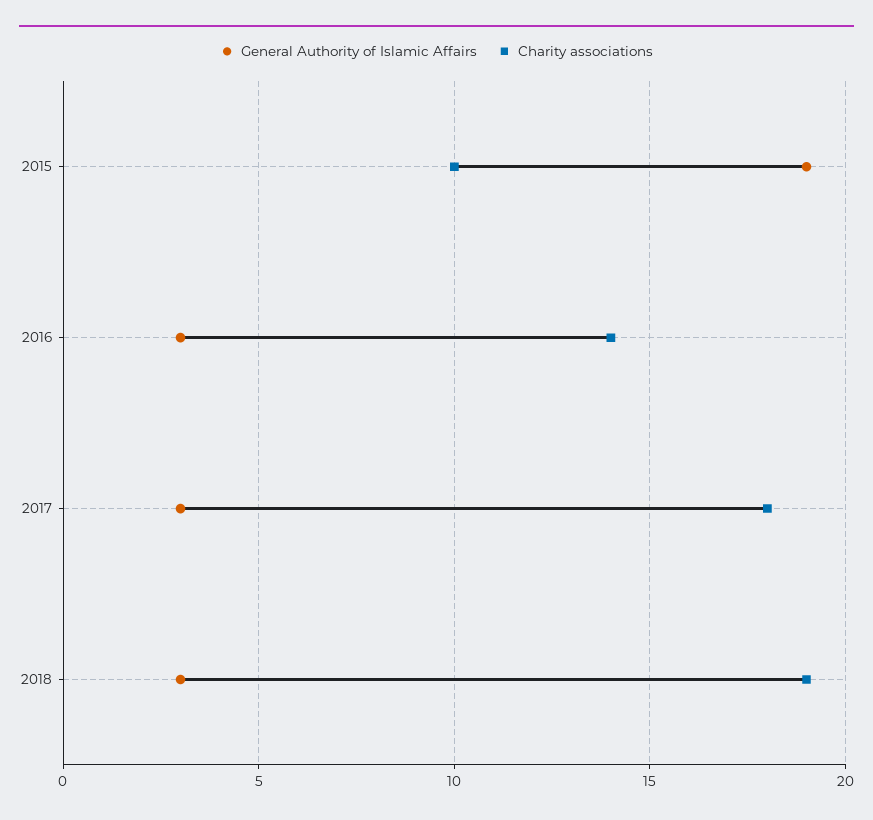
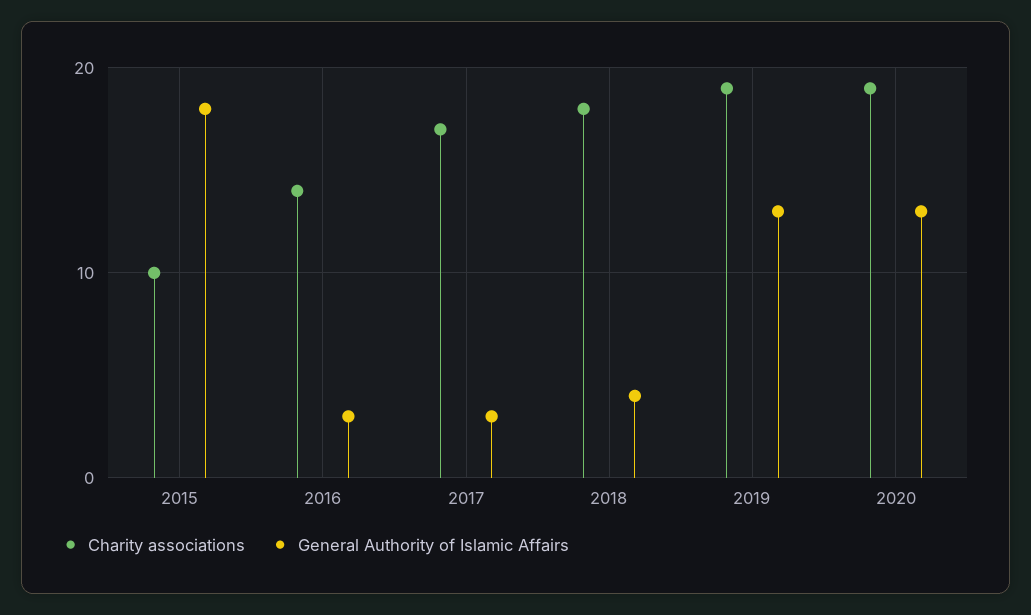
General Authority of Islamic Affairs, 2015: 19 -> 18
Charity associations, 2017: 18 -> 17
General Authority of Islamic Affairs, 2018: 3 -> 4
Charity associations, 2018: 19 -> 18
Charity associations, 2019: none -> 19
General Authority of Islamic Affairs, 2019: none -> 13
Charity associations, 2020: none -> 19
General Authority of Islamic Affairs, 2020: none -> 13

